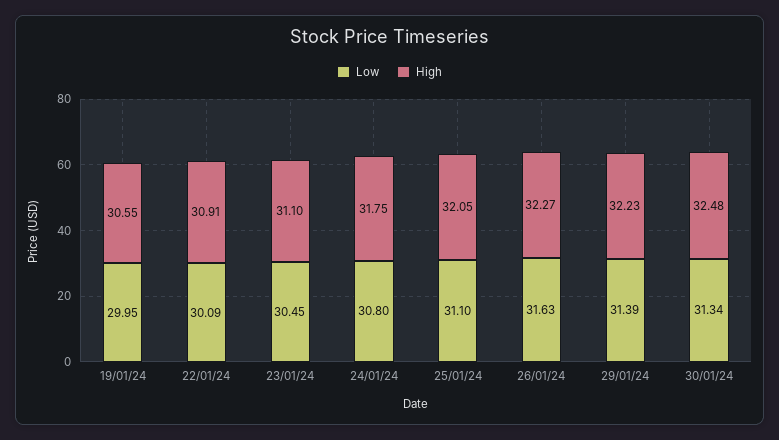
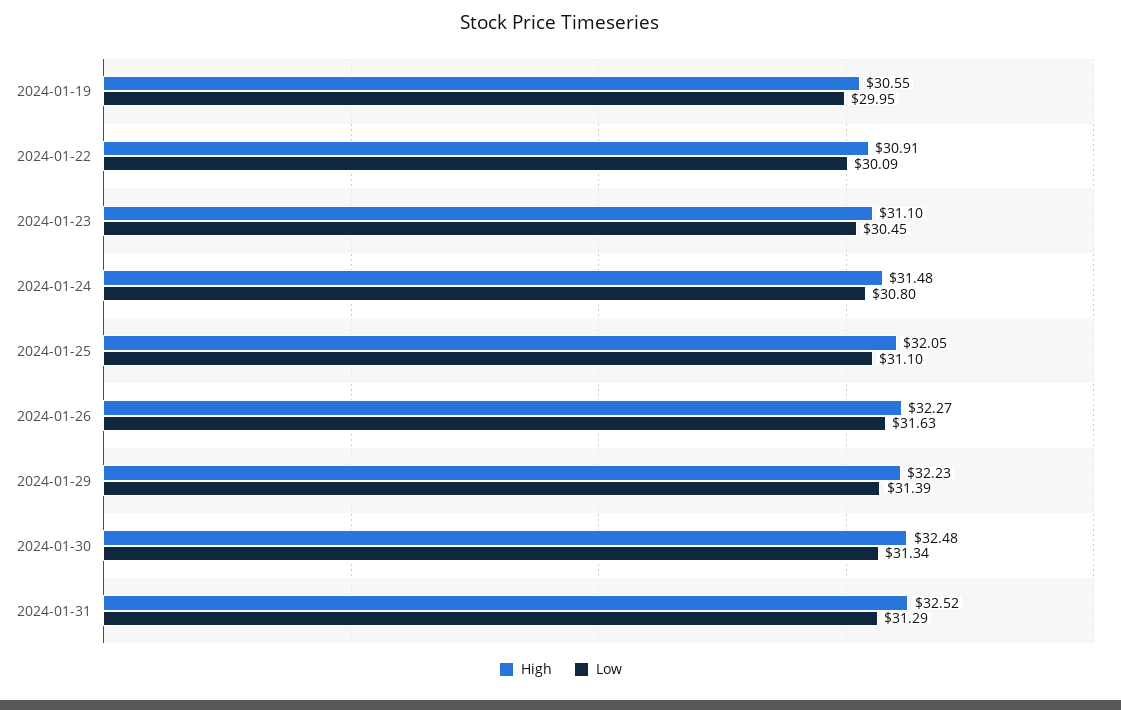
High, 24/01/24: 31.75 -> 31.48
High, 2024-01-31: none -> 32.52
Low, 2024-01-31: none -> 31.29

